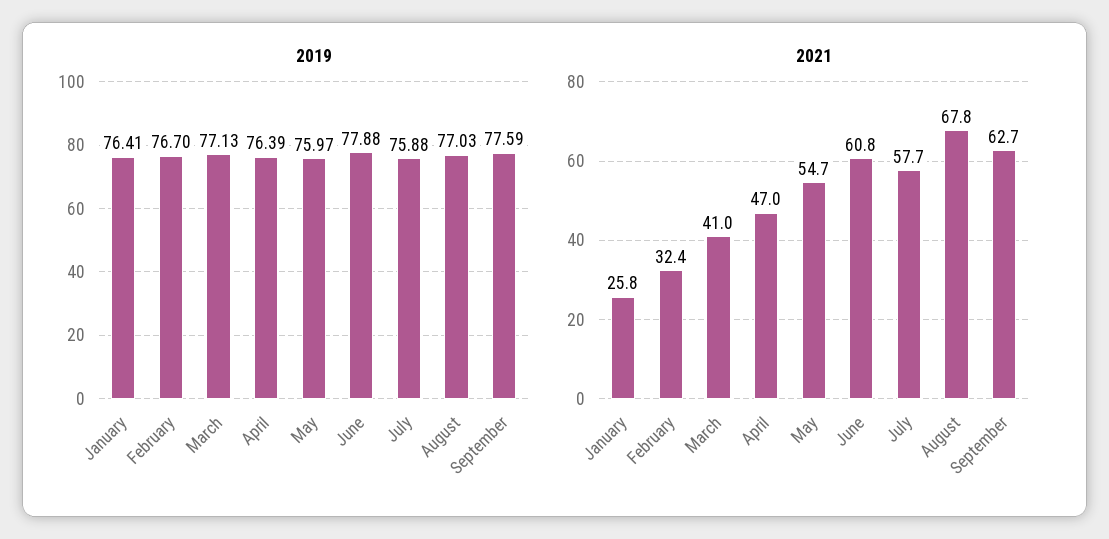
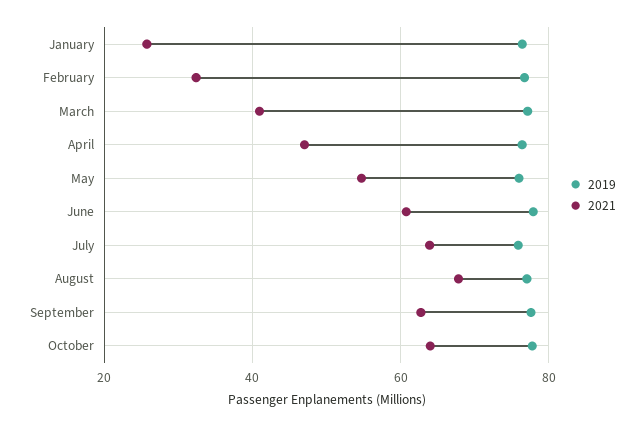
2021, July: 57.7 -> 64
2019, October: none -> 78
2021, October: none -> 64

